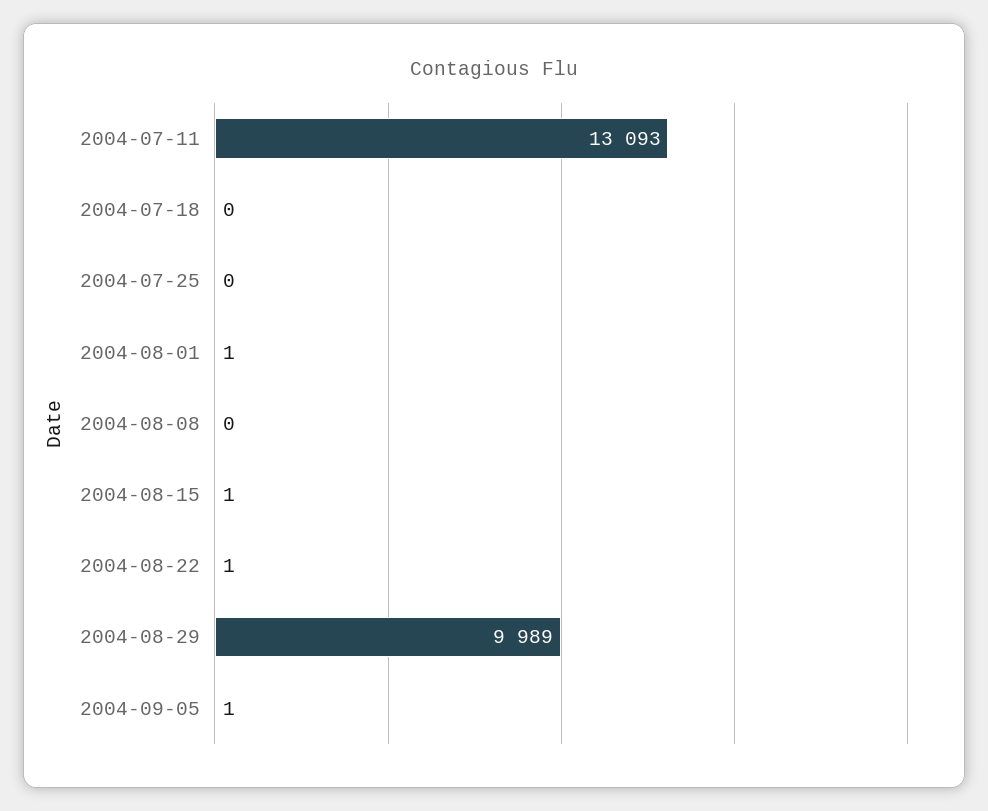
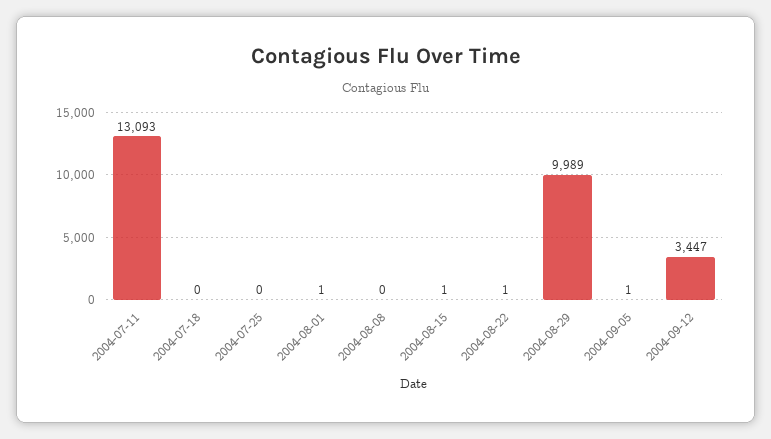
2004-09-12: none -> 3447

